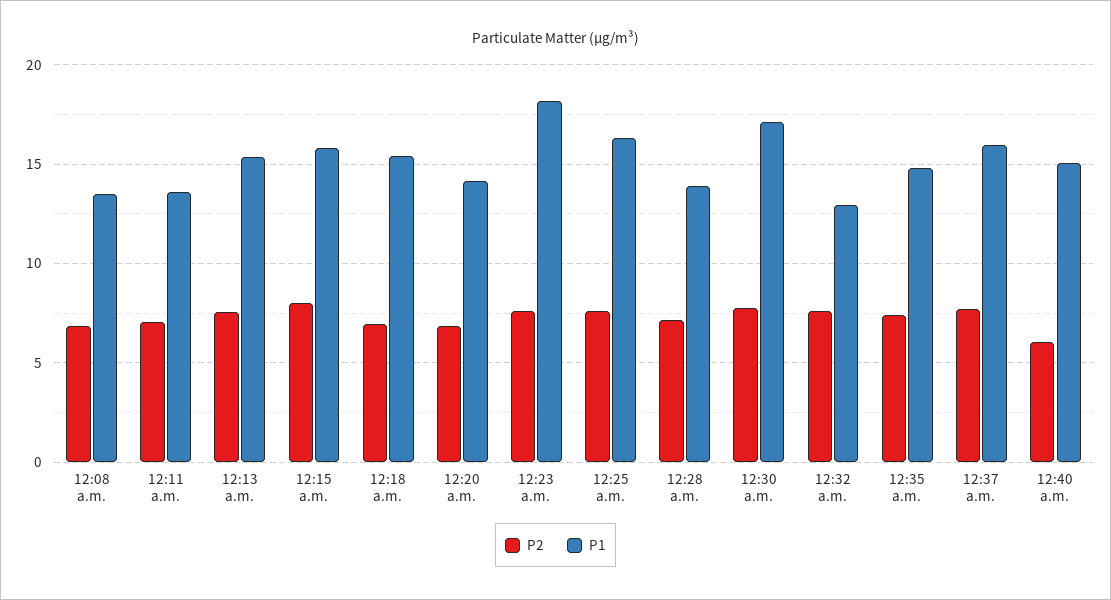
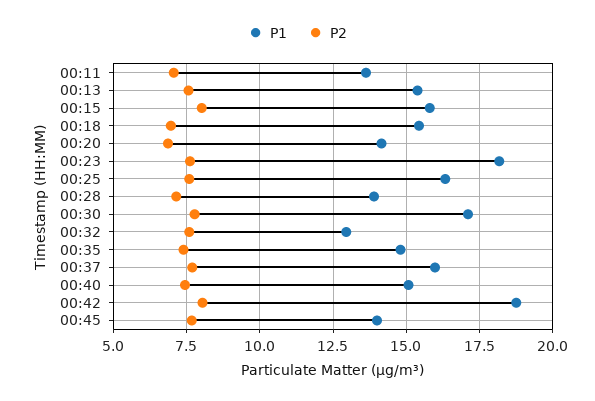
P2, 12:08 a.m.: 7 -> none
P1, 12:08 a.m.: 13.5 -> none
P2, 12:40 a.m.: 6 -> 7.5
P1, 00:42: none -> 18.75
P2, 00:42: none -> 8
P1, 00:45: none -> 14
P2, 00:45: none -> 7.75

